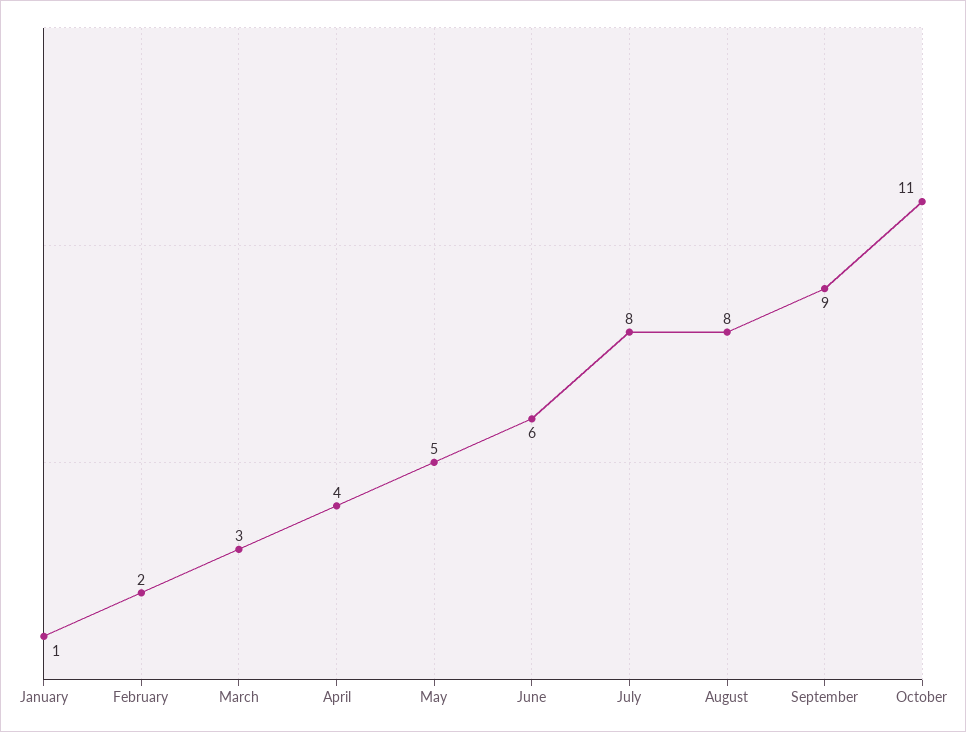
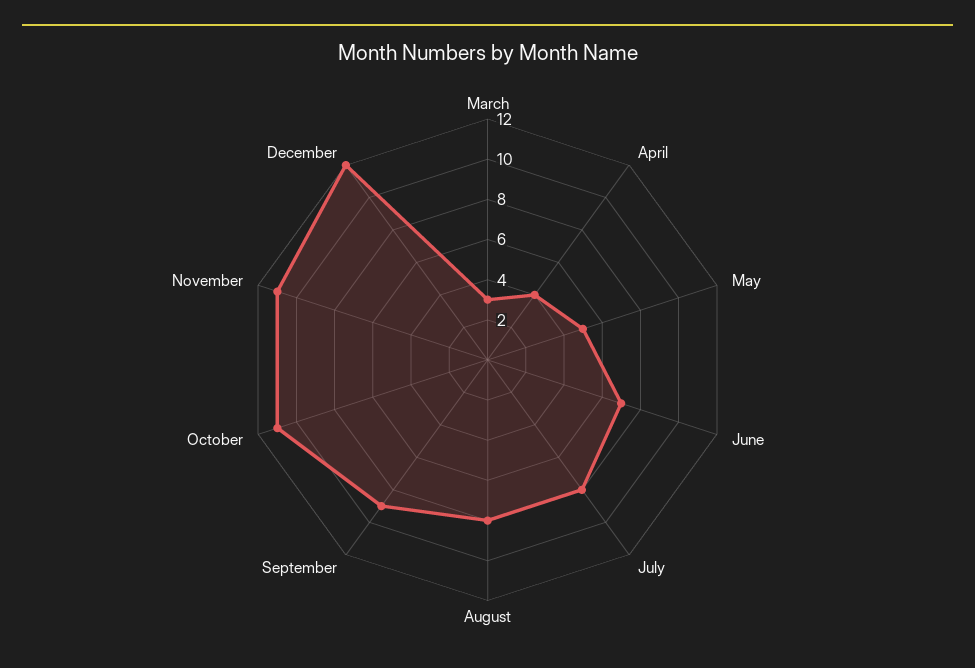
January: 1 -> none
February: 2 -> none
June: 6 -> 7
November: none -> 11
December: none -> 12

